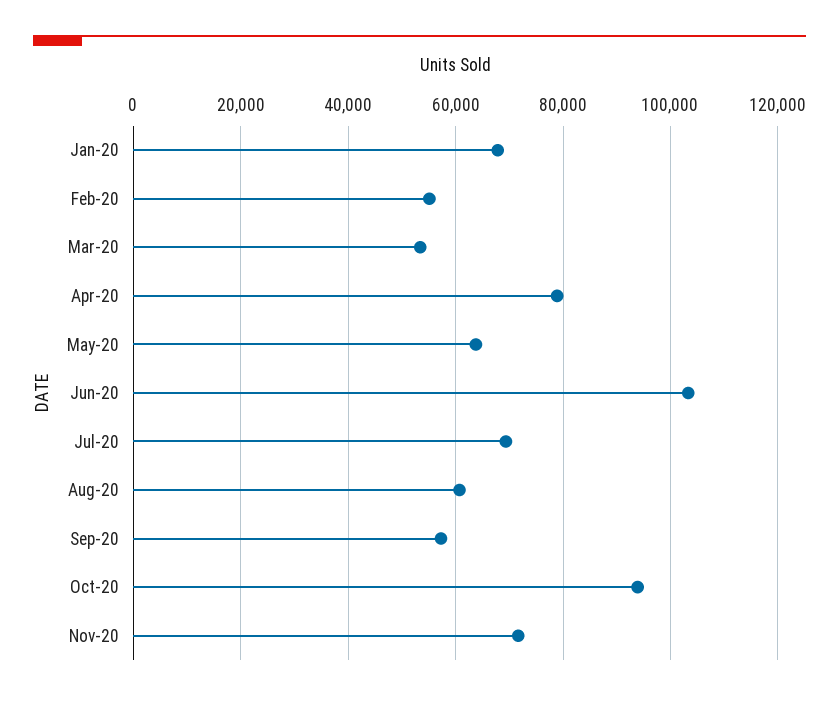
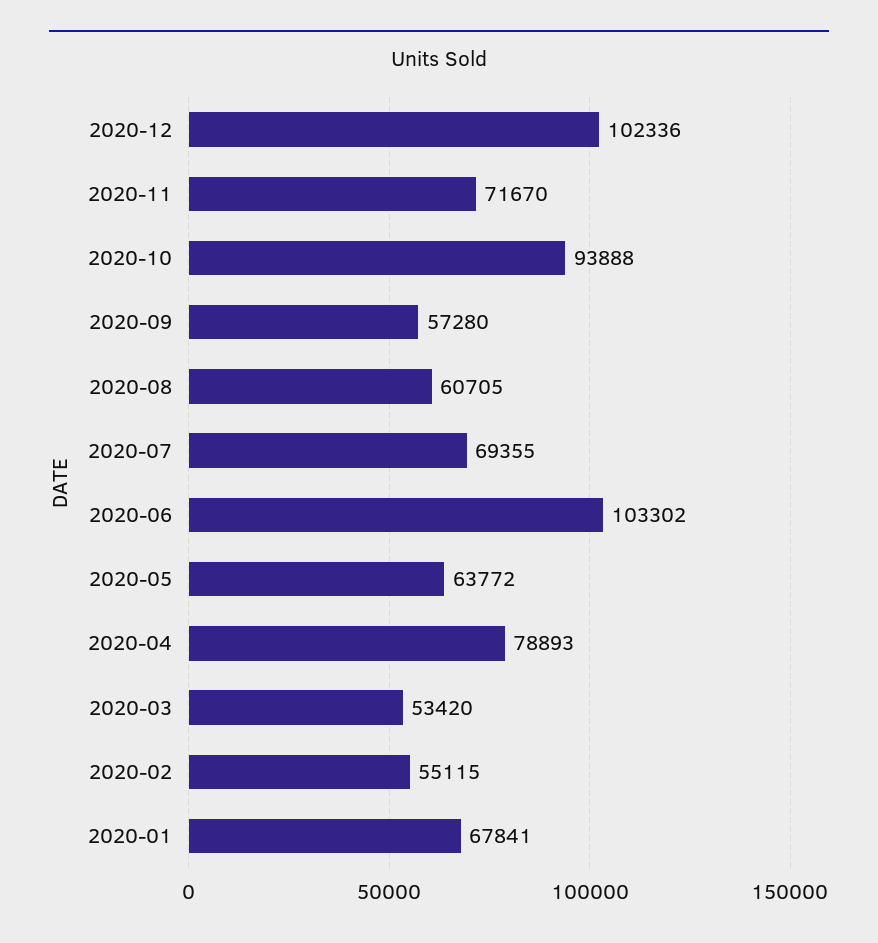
2020-12: none -> 102336

